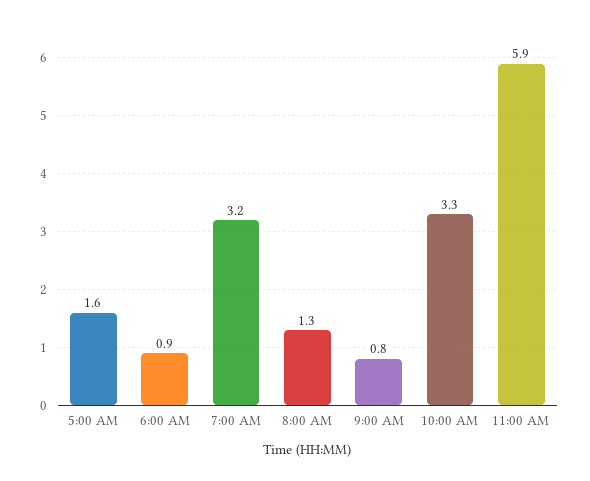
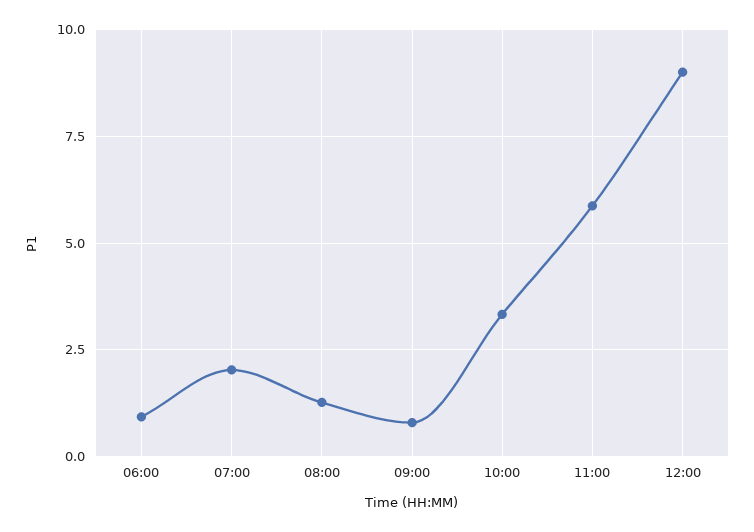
5:00 AM: 1.6 -> none
7:00 AM: 3.2 -> 2
12:00: none -> 9

